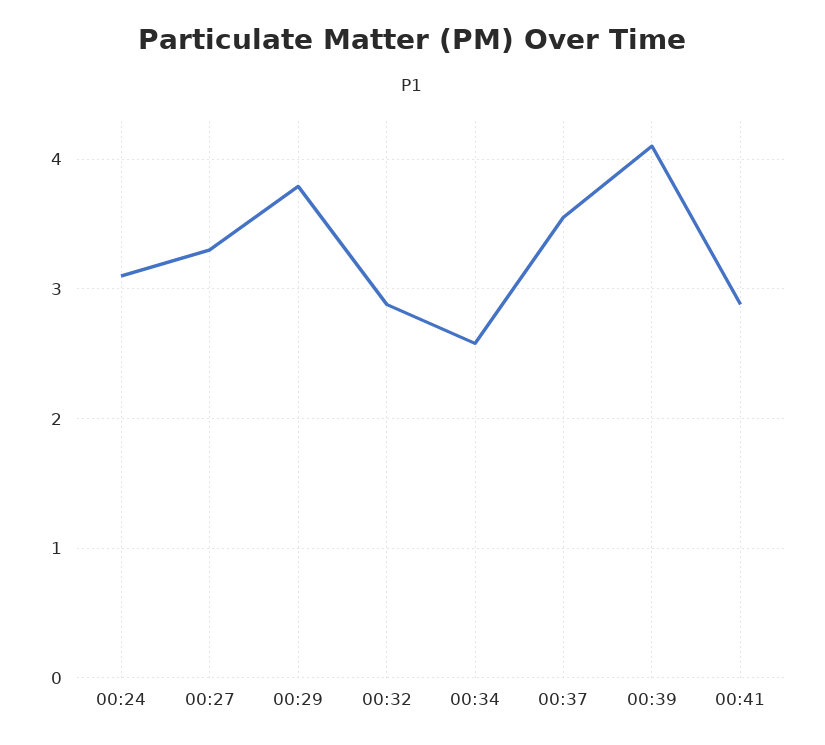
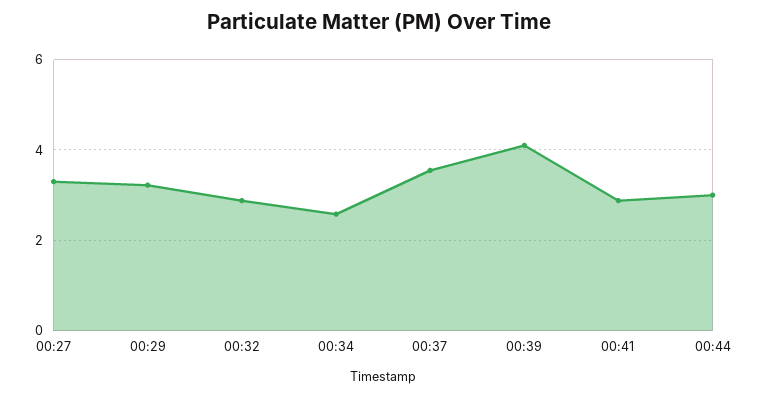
00:24: 3.1 -> none
00:29: 3.8 -> 3.2
00:44: none -> 3

